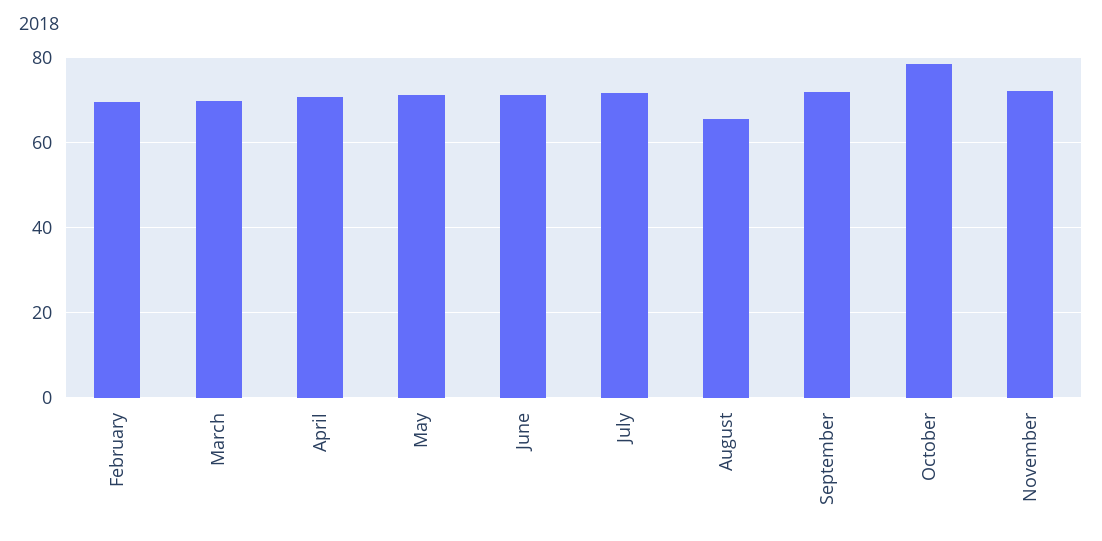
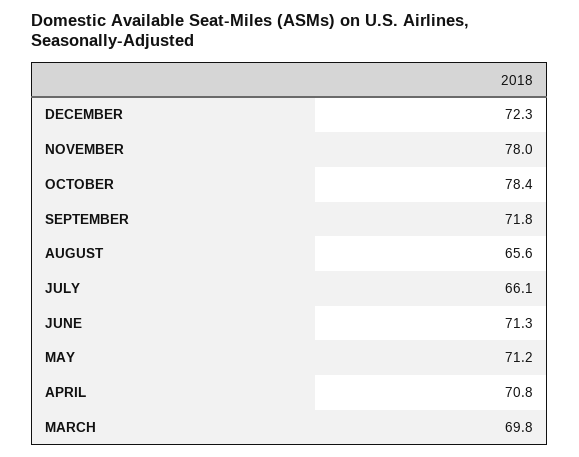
February: 70 -> none
July: 72 -> 66.1
November: 72 -> 78
DECEMBER: none -> 72.3

